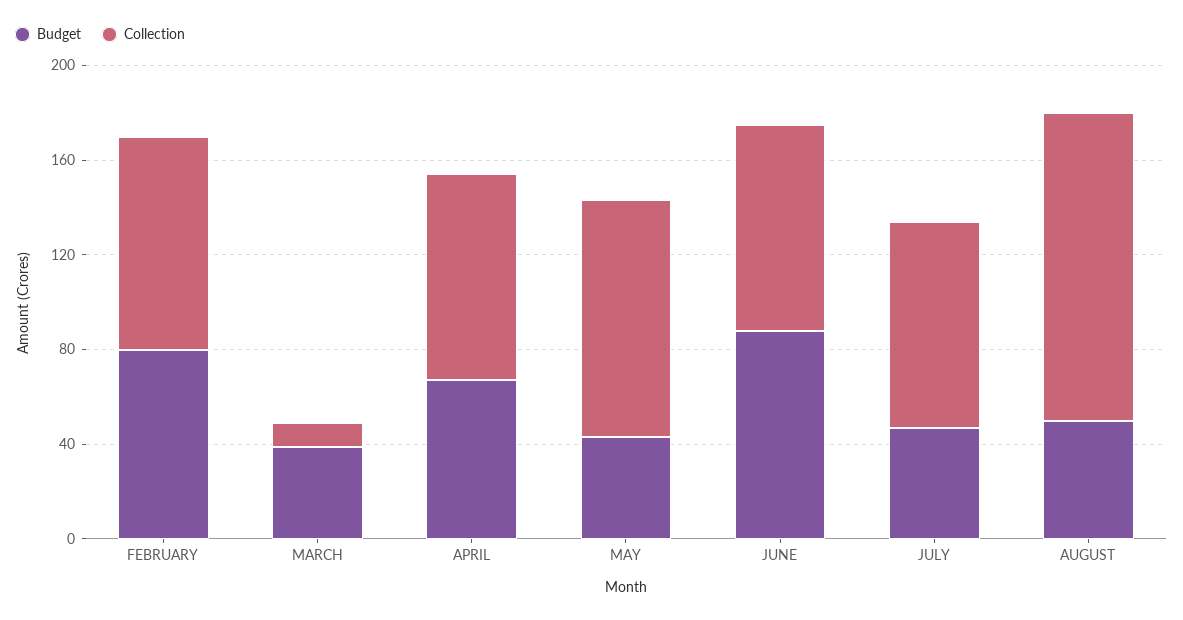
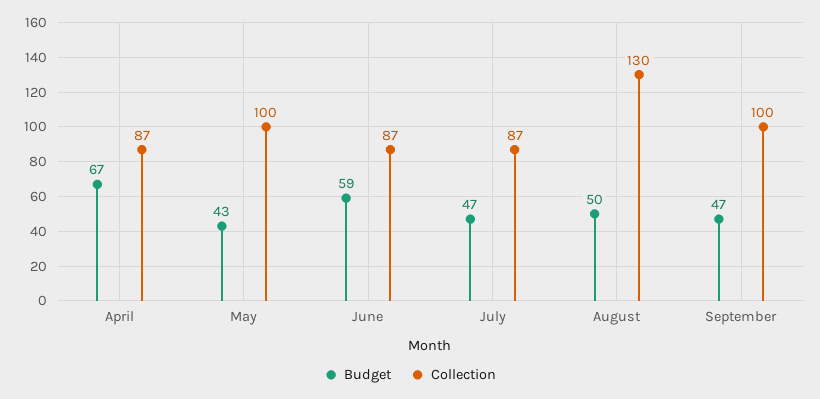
Budget, FEBRUARY: 80 -> none
Collection, FEBRUARY: 90 -> none
Budget, MARCH: 40 -> none
Collection, MARCH: 10 -> none
Budget, JUNE: 90 -> 59
Budget, September: none -> 47
Collection, September: none -> 100

